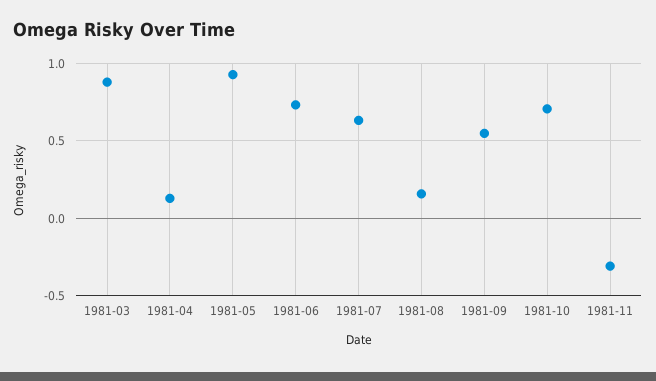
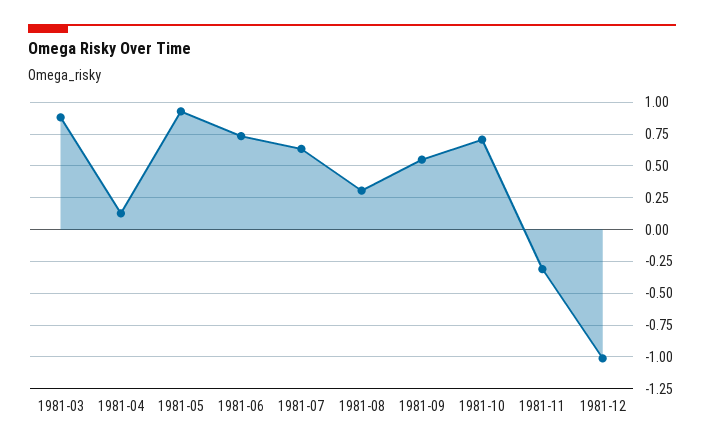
1981-08: 0.15 -> 0.3
1981-12: none -> -1

